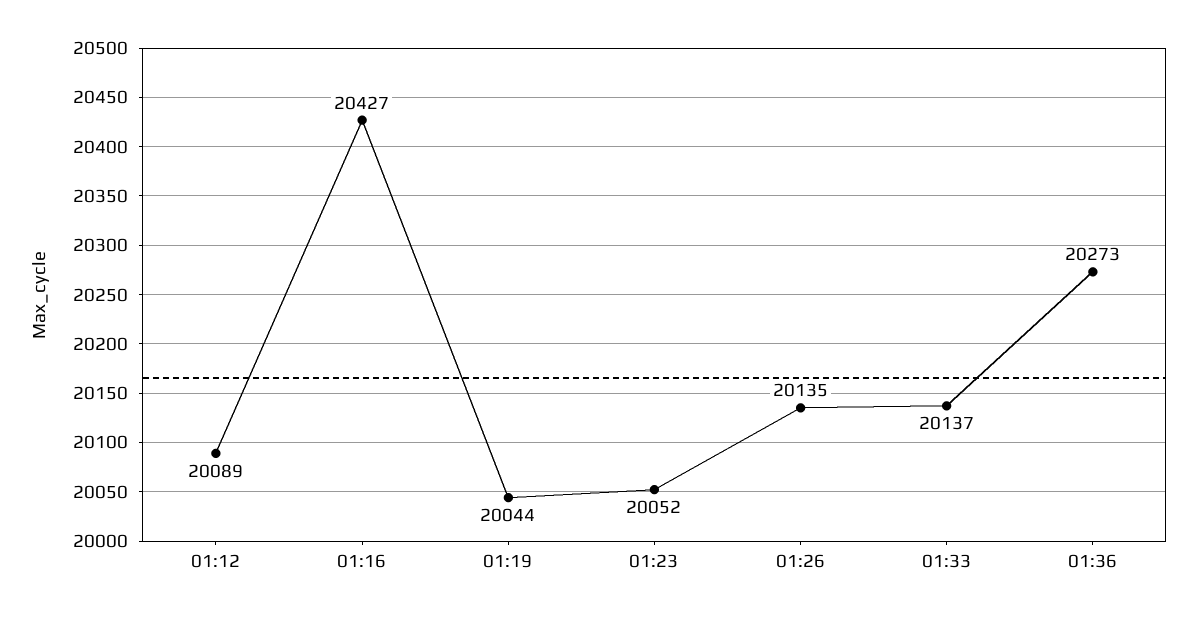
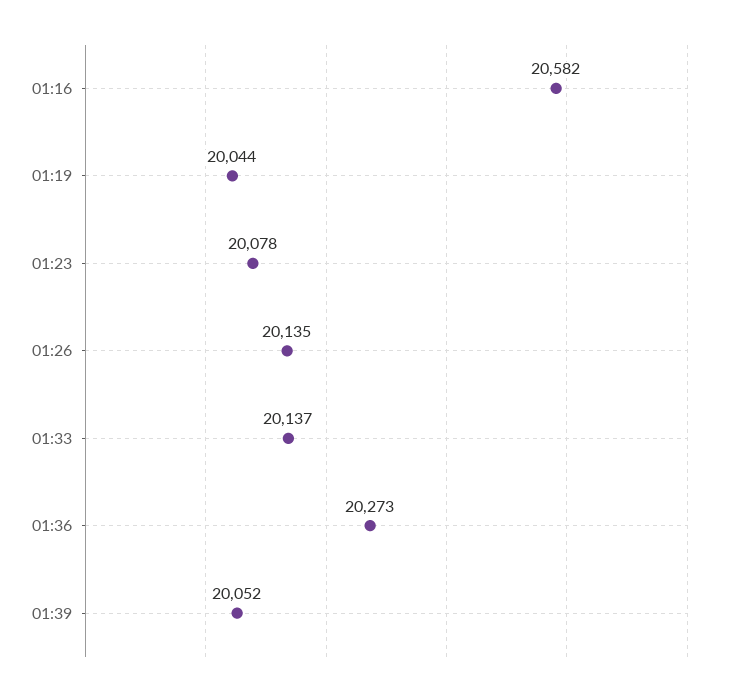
01:12: 20089 -> none
01:16: 20427 -> 20582
01:23: 20052 -> 20078
01:39: none -> 20052

